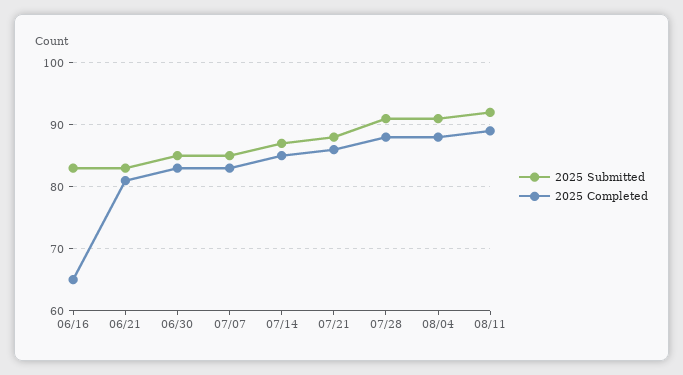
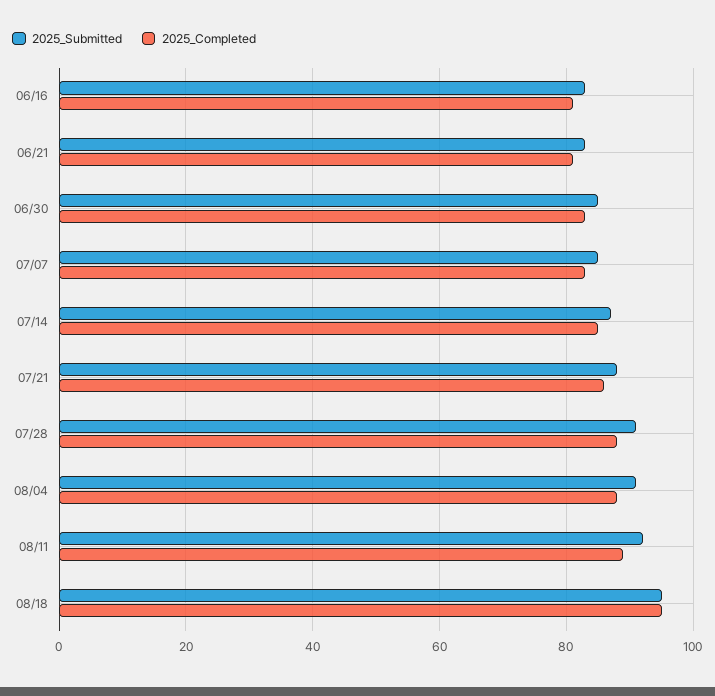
2025 Completed, 06/16: 65 -> 80
2025 Submitted, 08/18: none -> 95
2025 Completed, 08/18: none -> 95

